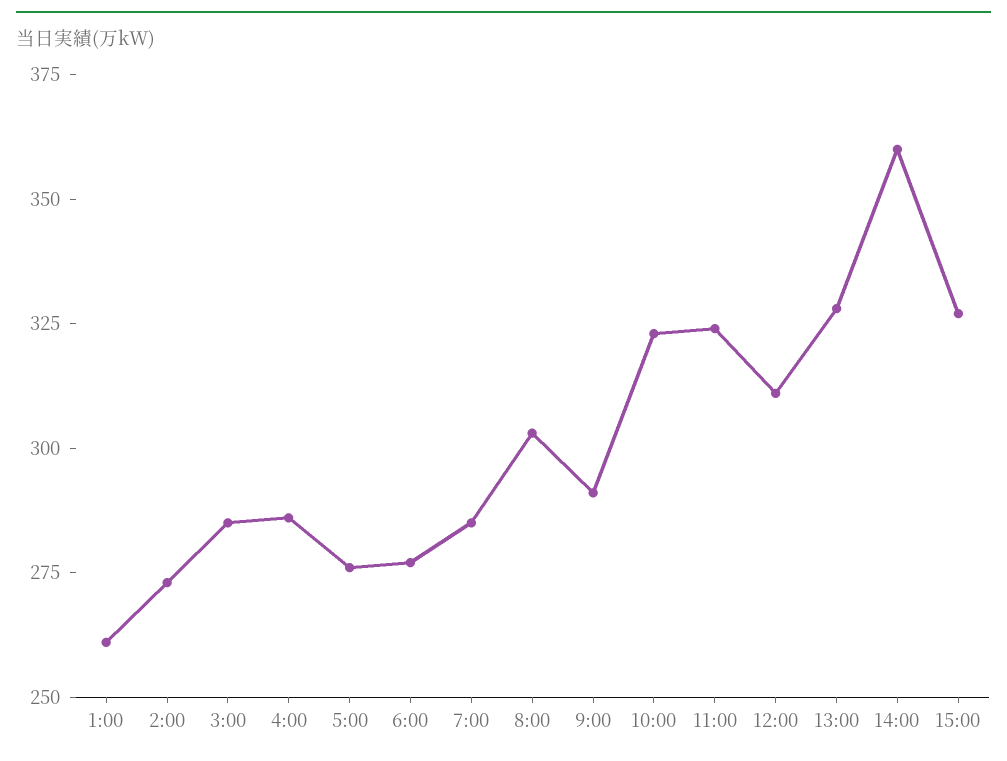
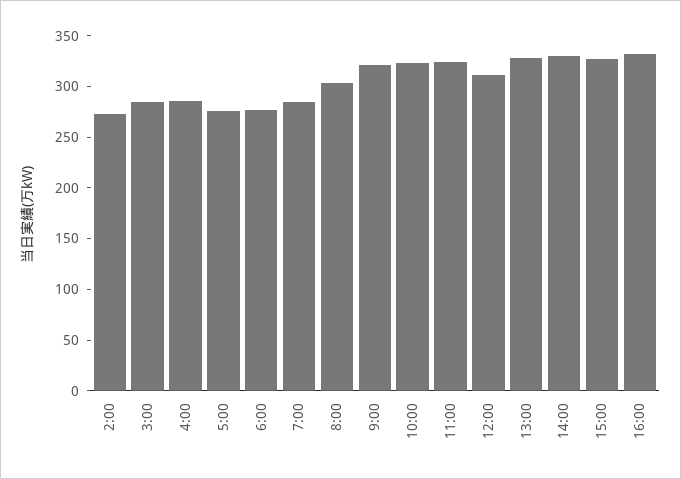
1:00: 260 -> none
9:00: 290 -> 320
14:00: 360 -> 330
16:00: none -> 330

